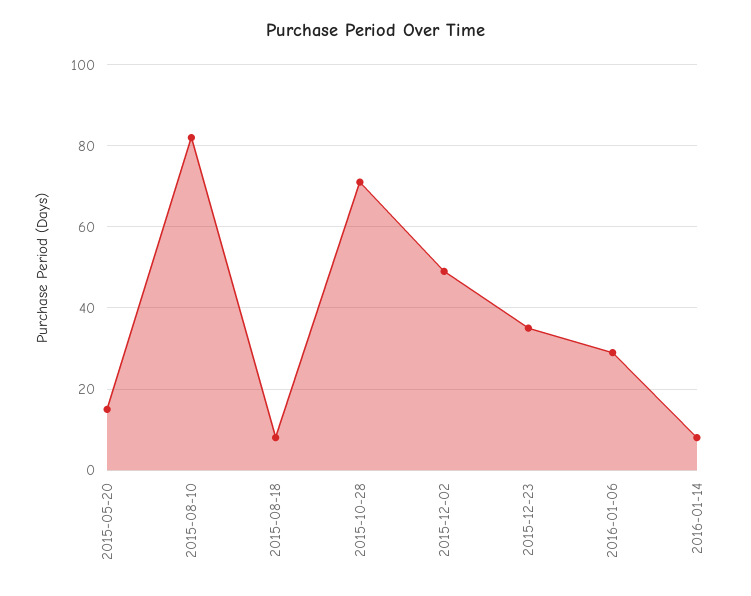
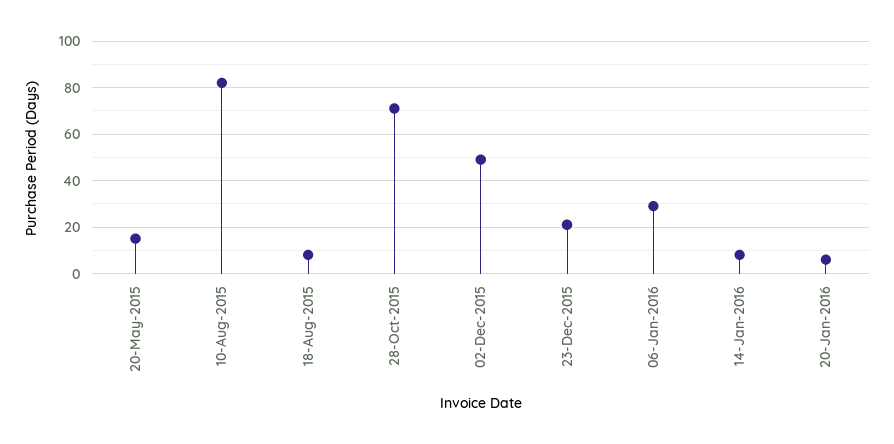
2015-12-23: 35 -> 20
20-Jan-2016: none -> 5

